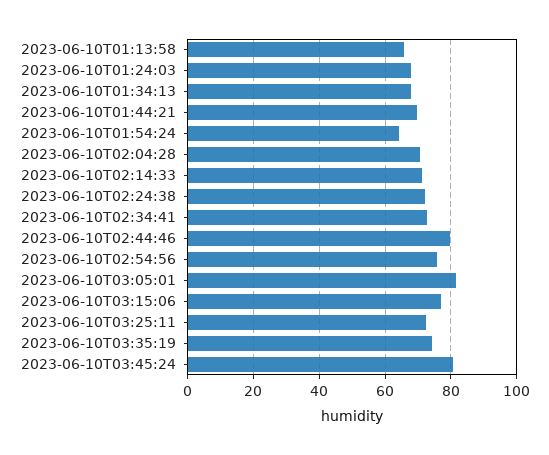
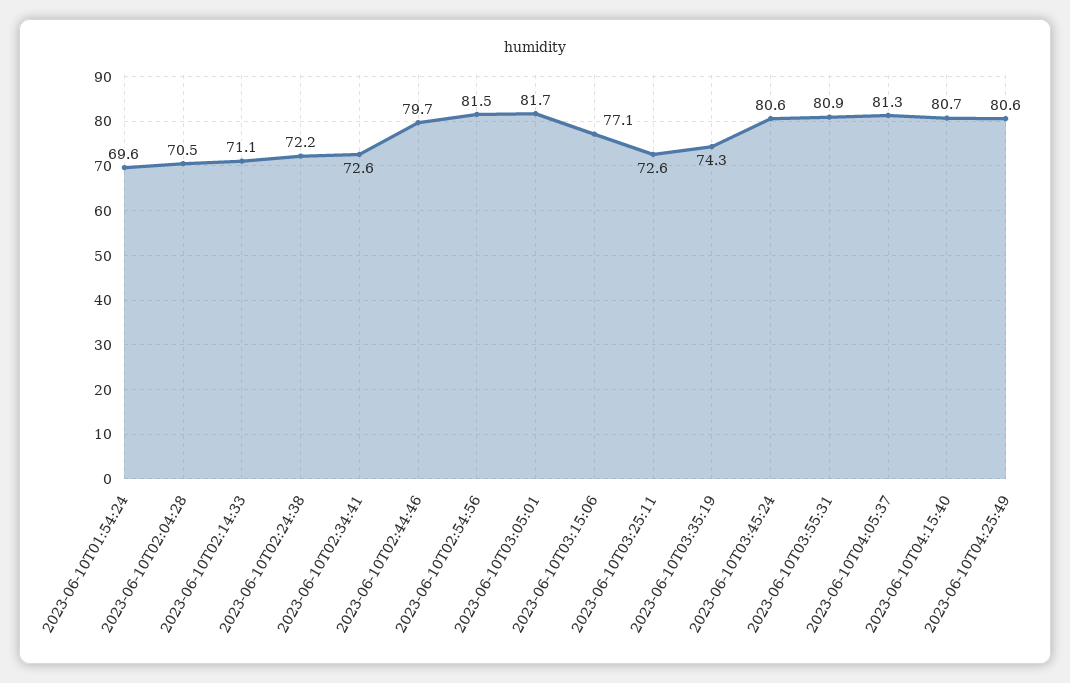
2023-06-10T01:13:58: 66 -> none
2023-06-10T01:24:03: 68 -> none
2023-06-10T01:34:13: 68 -> none
2023-06-10T01:44:21: 70 -> none
2023-06-10T01:54:24: 64 -> 69.6
2023-06-10T02:54:56: 76 -> 81.5
2023-06-10T03:55:31: none -> 80.9
2023-06-10T04:05:37: none -> 81.3
2023-06-10T04:15:40: none -> 80.7
2023-06-10T04:25:49: none -> 80.6

